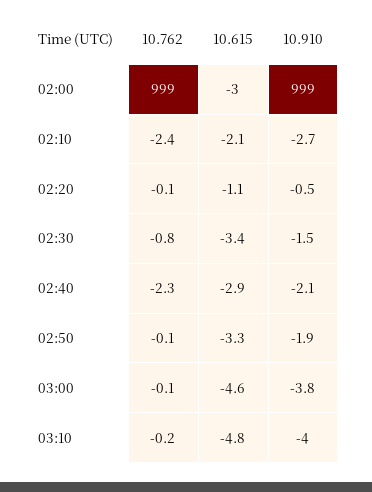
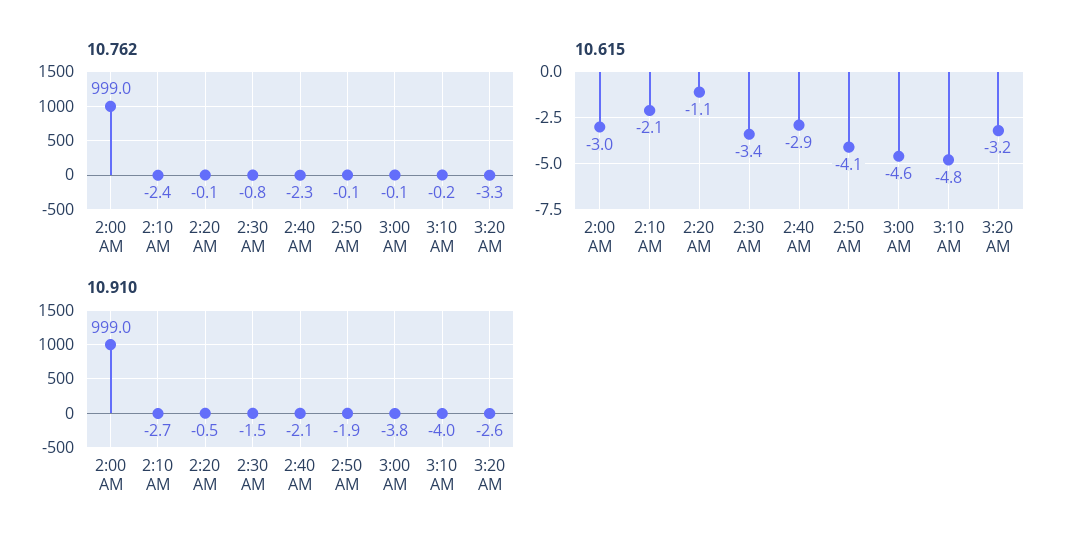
10.615, 02:50: -3.3 -> -4.1
10.762, 3:20 AM: none -> -3.3
10.615, 3:20 AM: none -> -3.2
10.910, 3:20 AM: none -> -2.6

